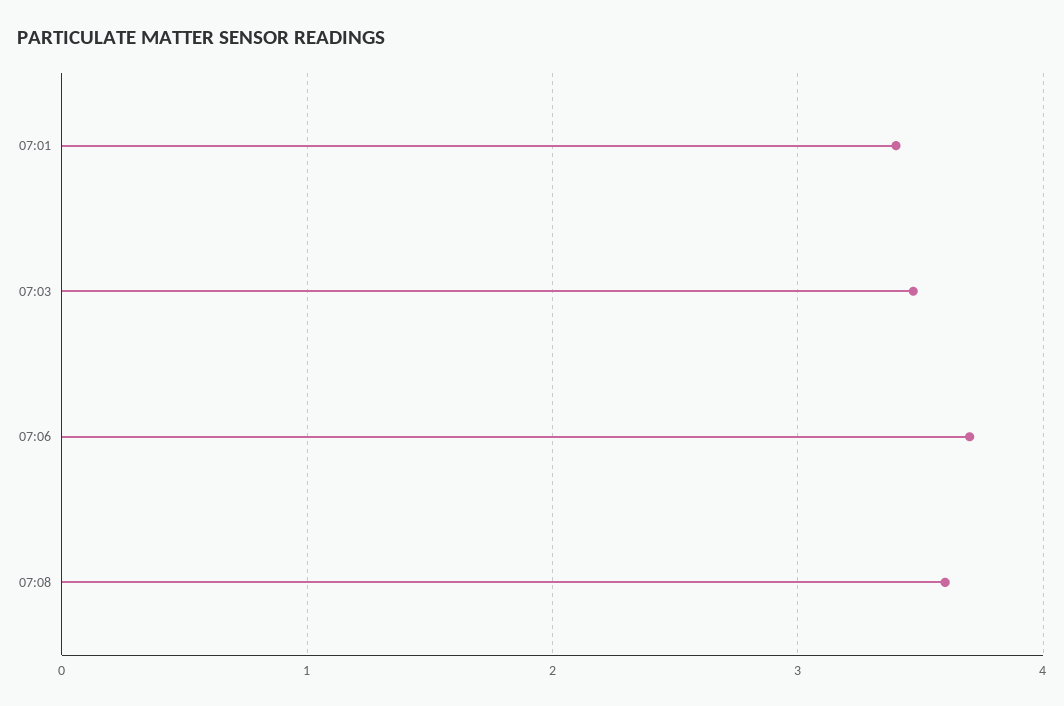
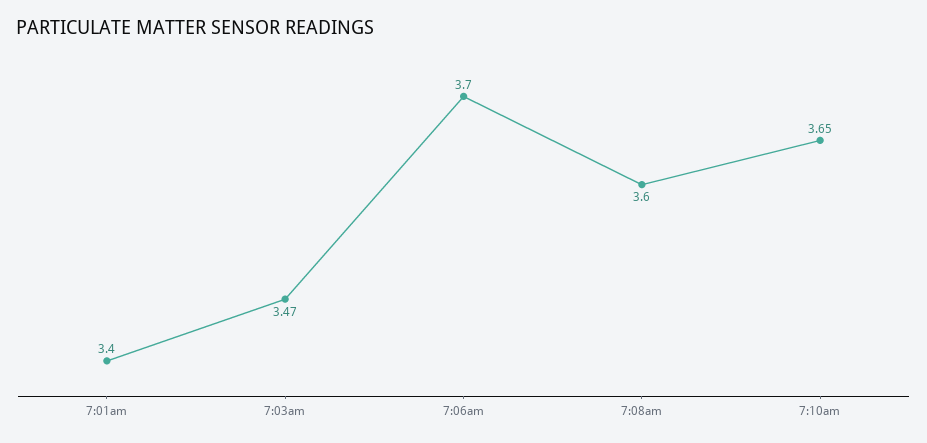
7:10am: none -> 3.65

